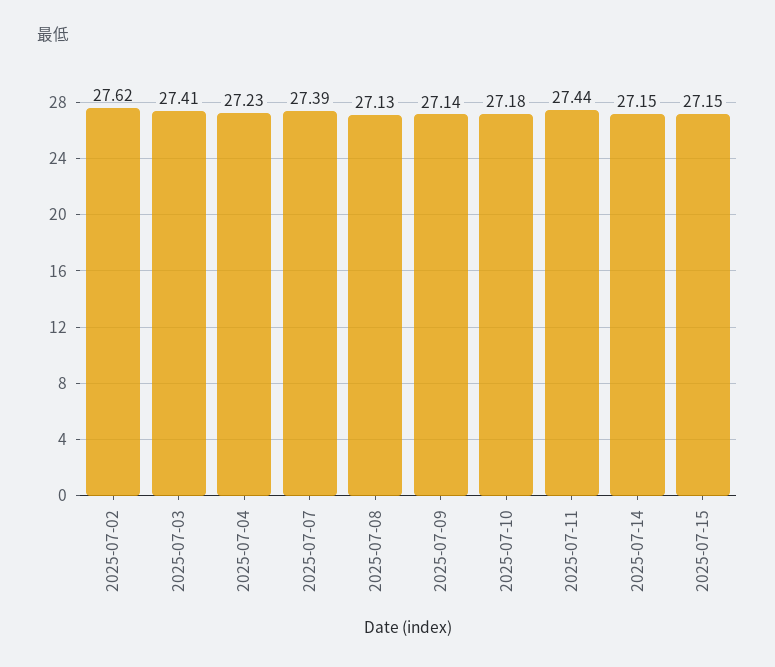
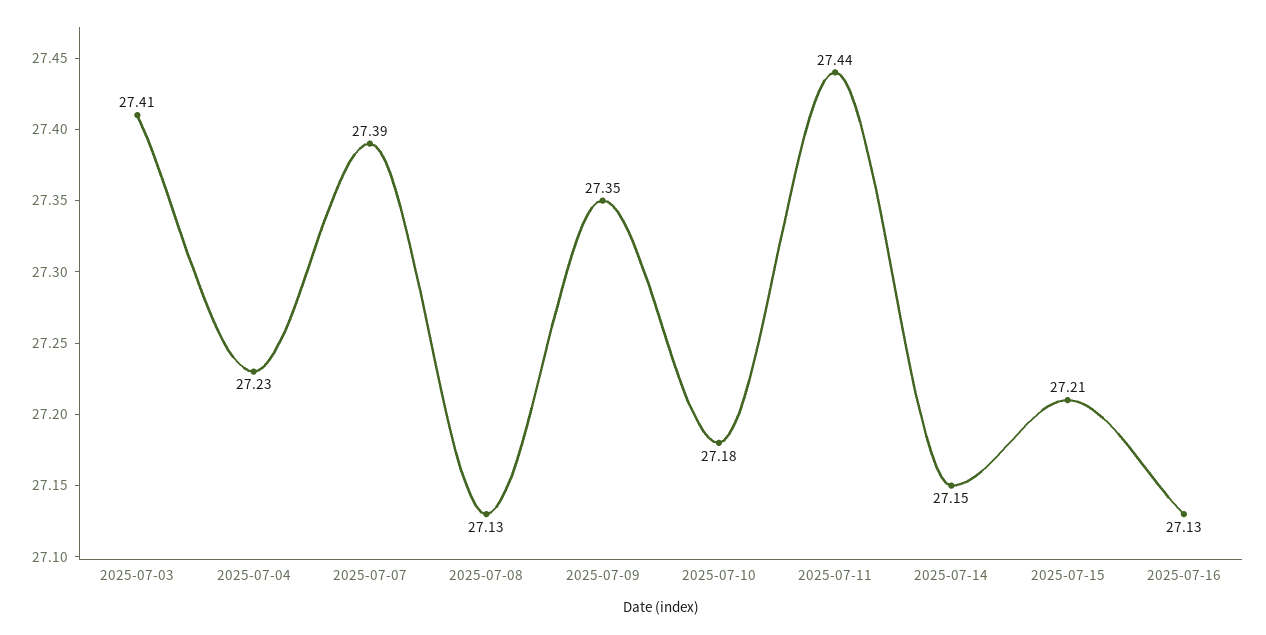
2025-07-02: 27.62 -> none
2025-07-09: 27.14 -> 27.35
2025-07-15: 27.15 -> 27.21
2025-07-16: none -> 27.13

